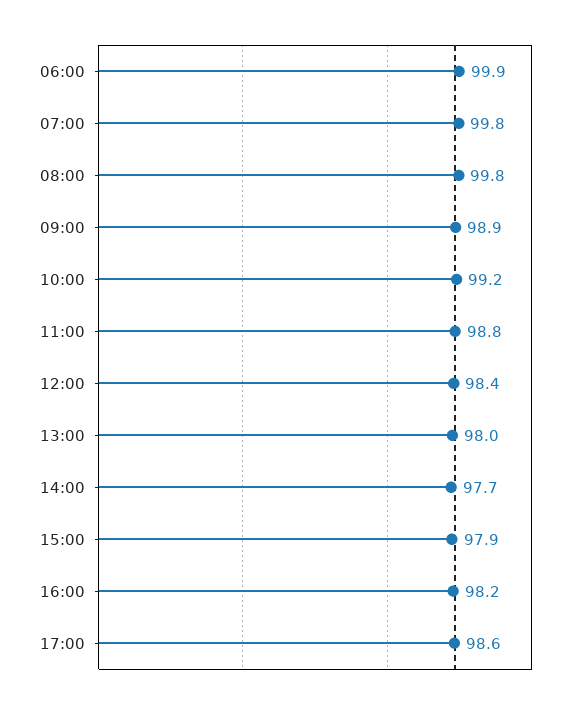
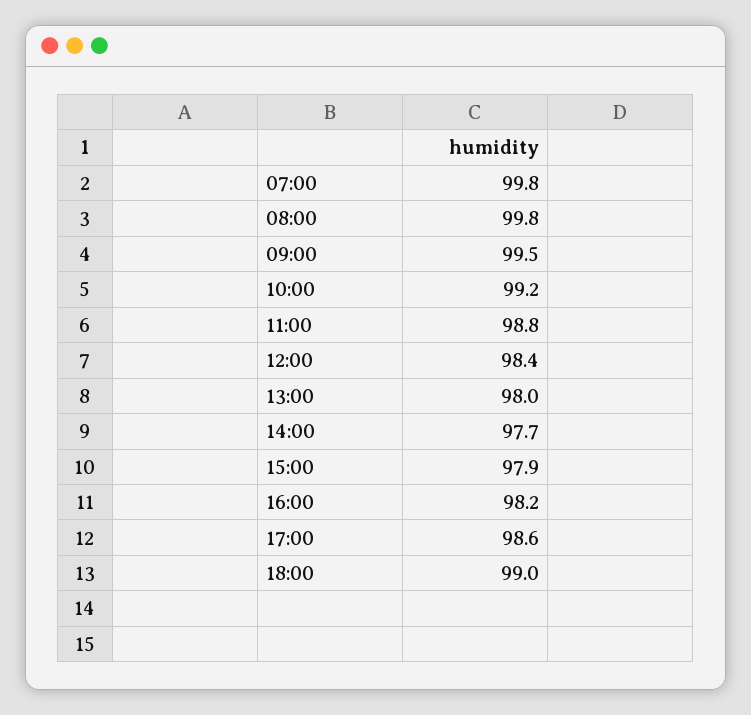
06:00: 99.9 -> none
09:00: 98.9 -> 99.5
18:00: none -> 99

